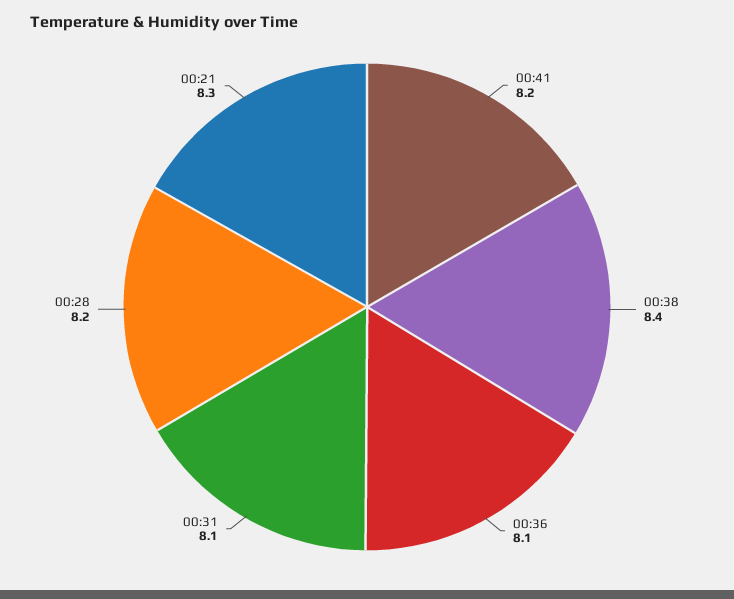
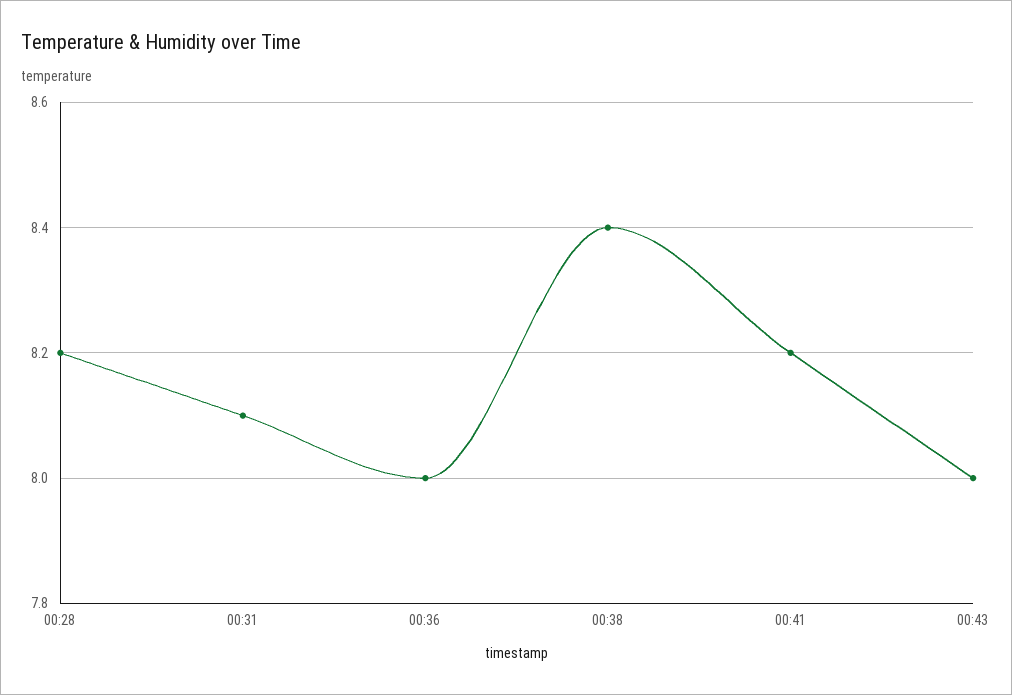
00:36: 8.1 -> 8
00:21: 8.3 -> none
00:43: none -> 8

